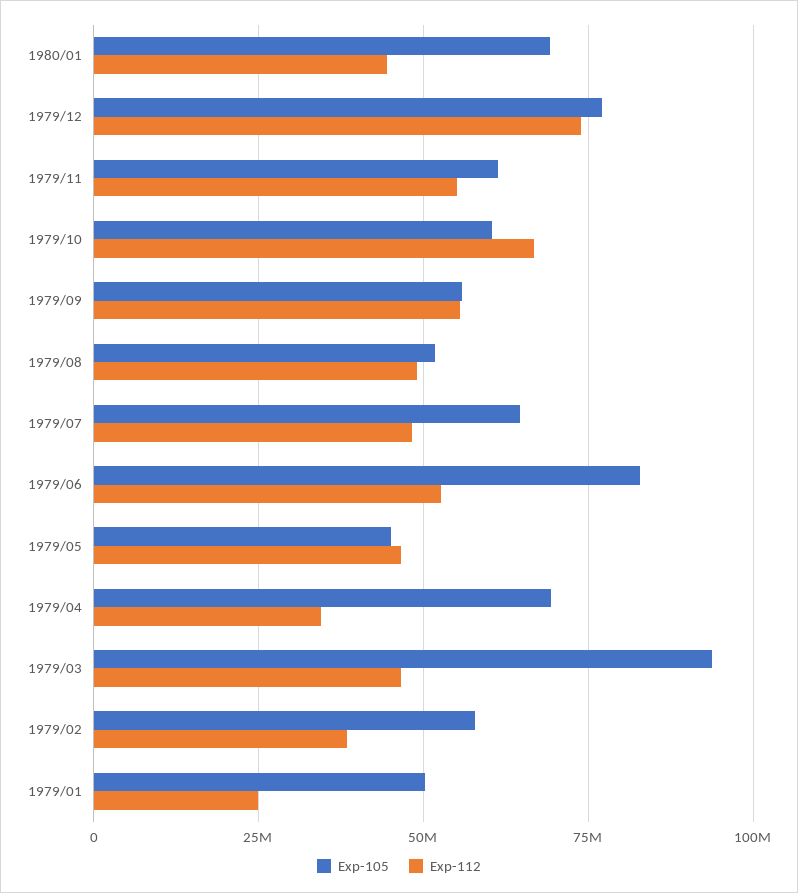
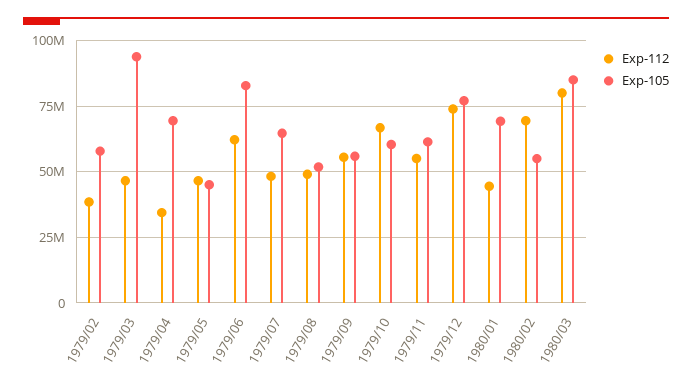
Exp-112, 1979/06: 52500000 -> 62500000
Exp-105, 1979/01: 50000000 -> none
Exp-112, 1979/01: 25000000 -> none
Exp-112, 1980/02: none -> 70000000
Exp-105, 1980/02: none -> 55000000
Exp-112, 1980/03: none -> 80000000
Exp-105, 1980/03: none -> 85000000

